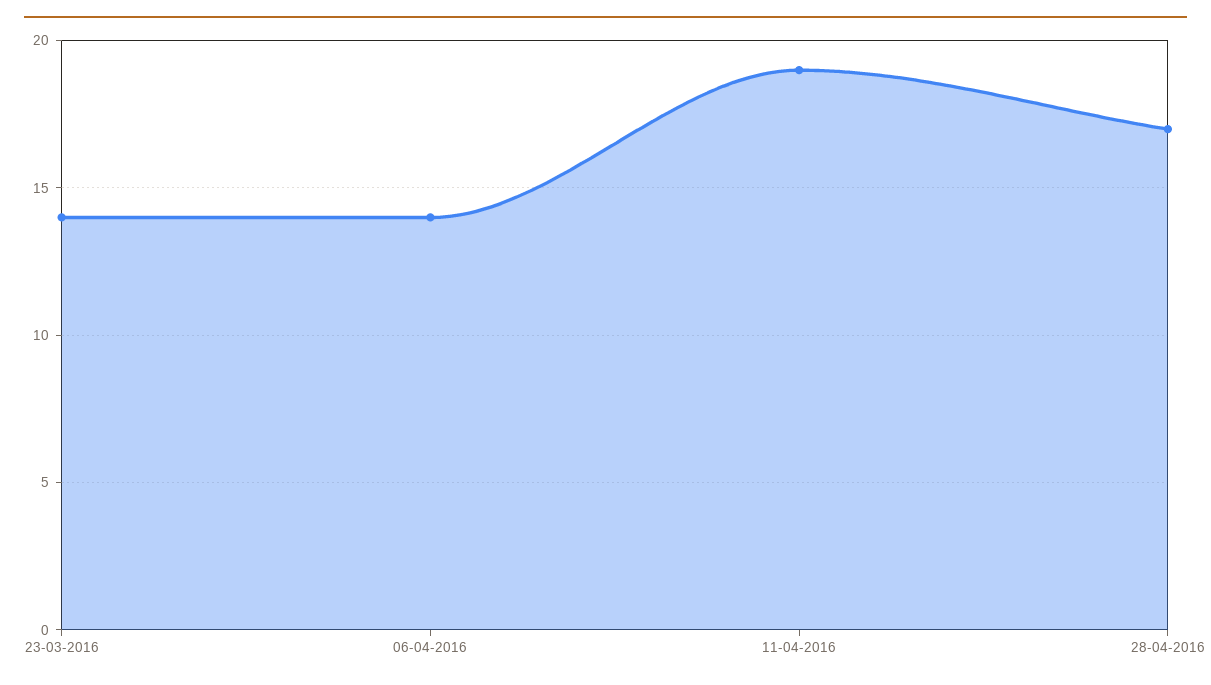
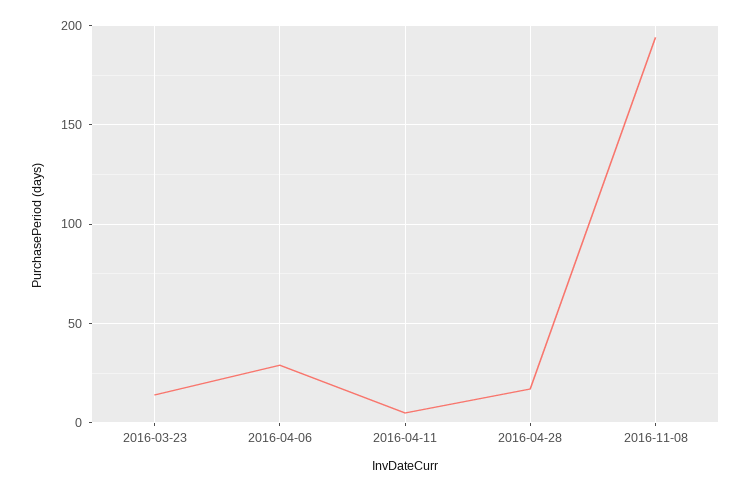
06-04-2016: 14 -> 30
11-04-2016: 19 -> 5
2016-11-08: none -> 195

